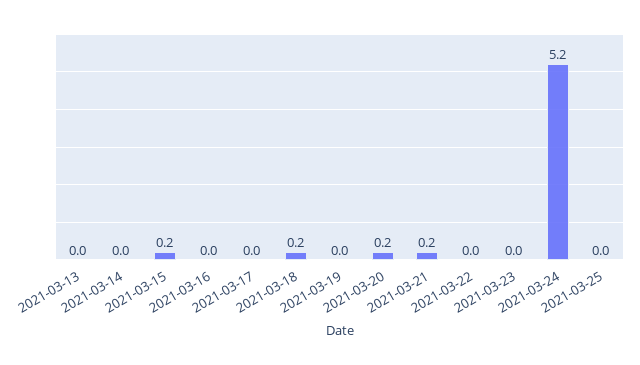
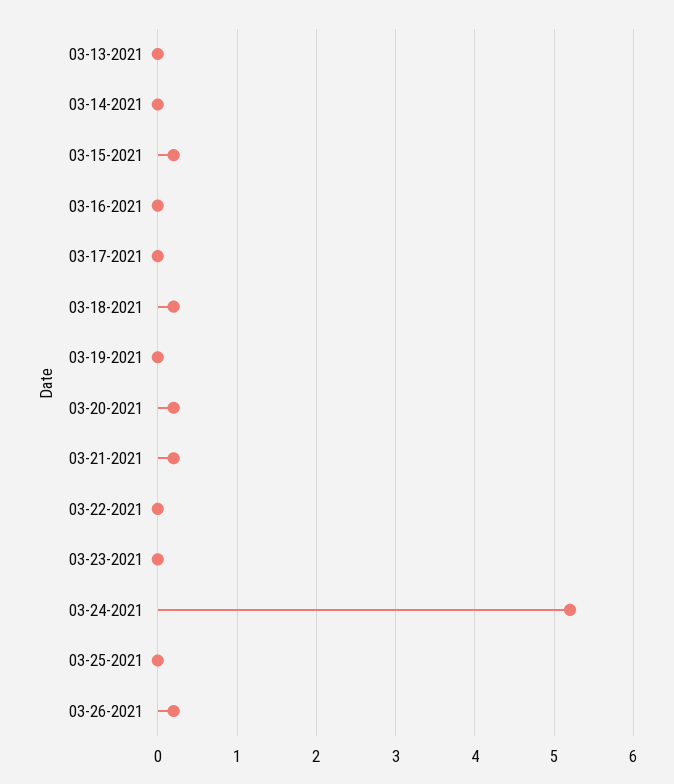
03-26-2021: none -> 0.2

